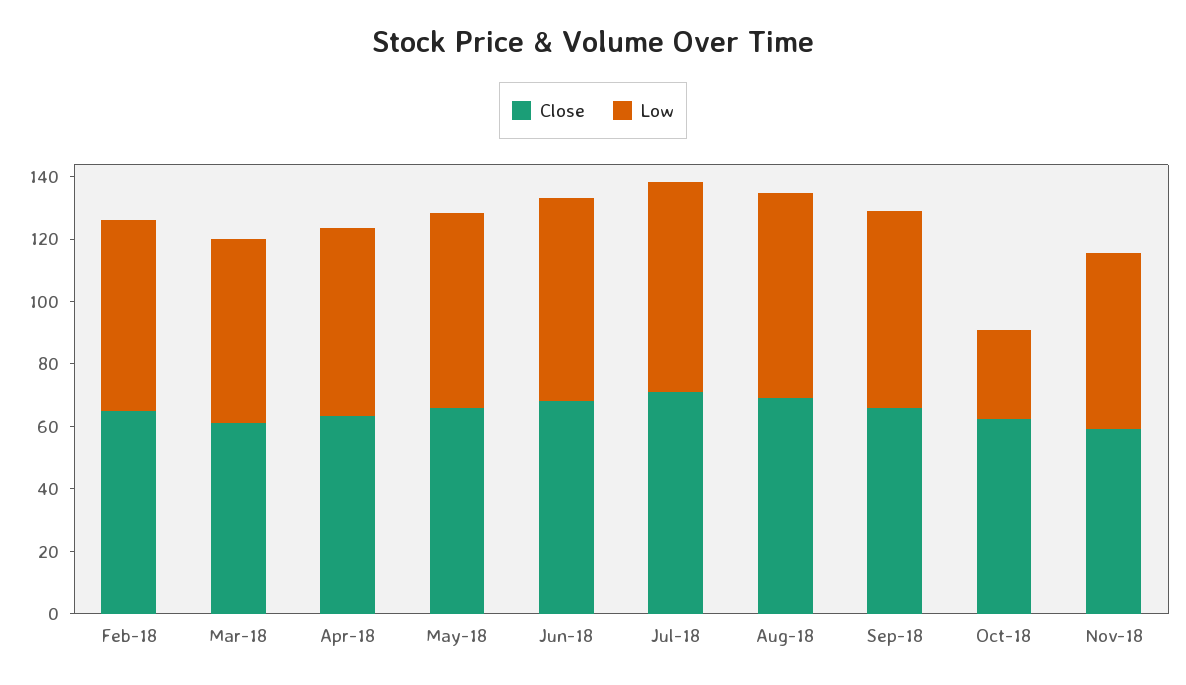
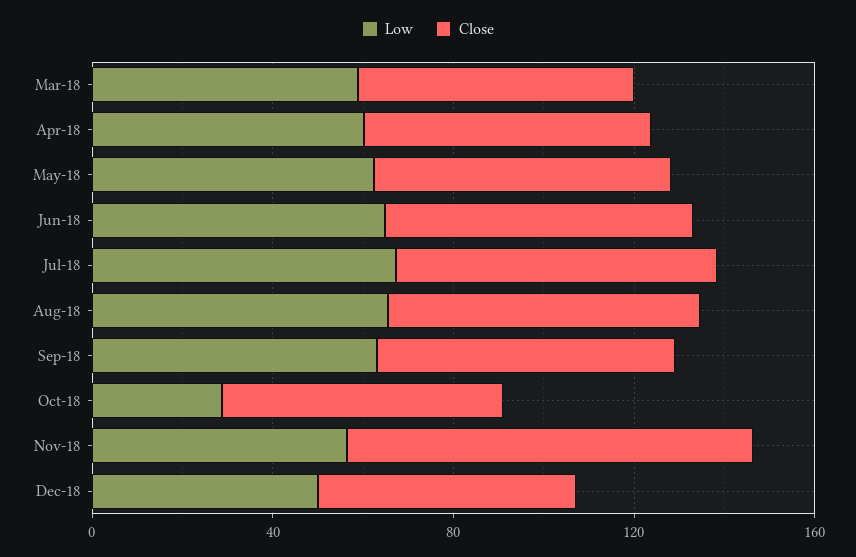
Close, Feb-18: 65 -> none
Low, Feb-18: 60 -> none
Close, Nov-18: 60 -> 90
Low, Dec-18: none -> 50
Close, Dec-18: none -> 60

